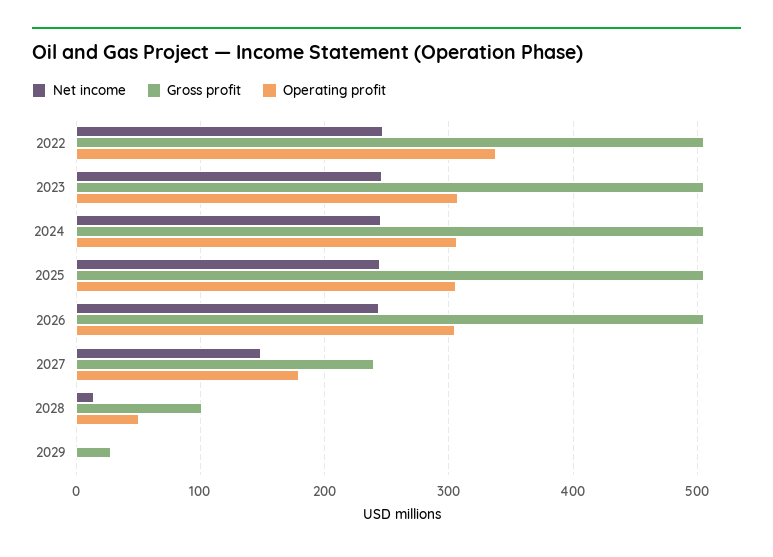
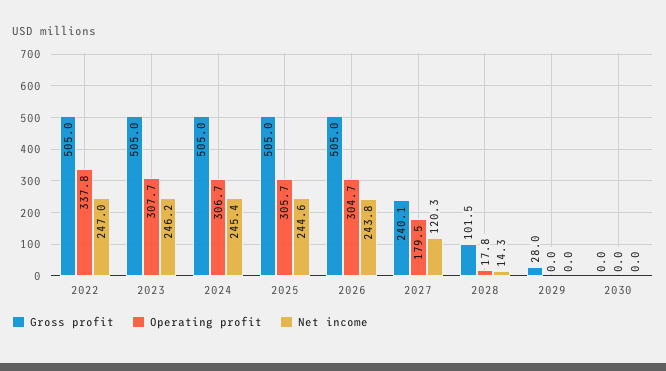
Net income, 2027: 150 -> 120.3
Operating profit, 2028: 50 -> 17.8
Gross profit, 2030: none -> 0
Operating profit, 2030: none -> 0
Net income, 2030: none -> 0

